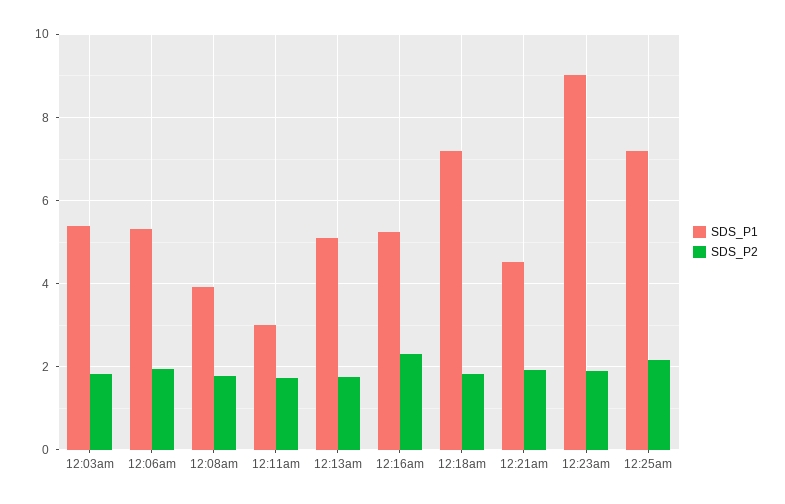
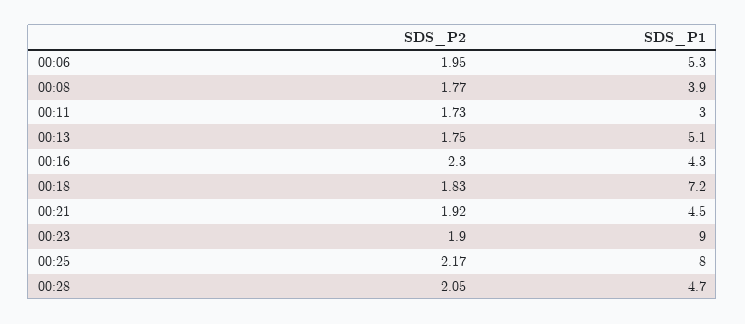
SDS_P1, 12:03am: 5.4 -> none
SDS_P2, 12:03am: 1.8 -> none
SDS_P1, 12:16am: 5.2 -> 4.3
SDS_P1, 12:25am: 7.2 -> 8
SDS_P2, 00:28: none -> 2.05
SDS_P1, 00:28: none -> 4.7

